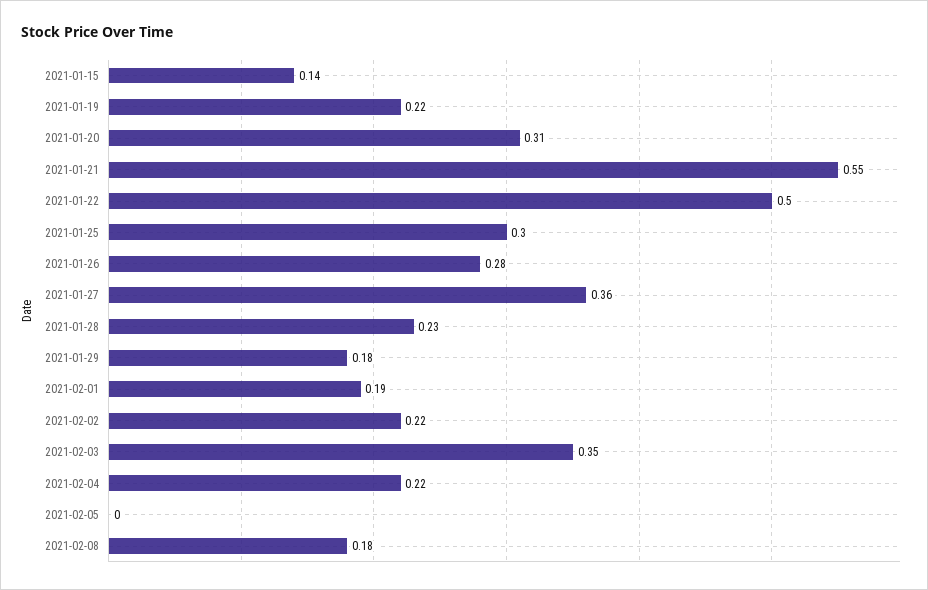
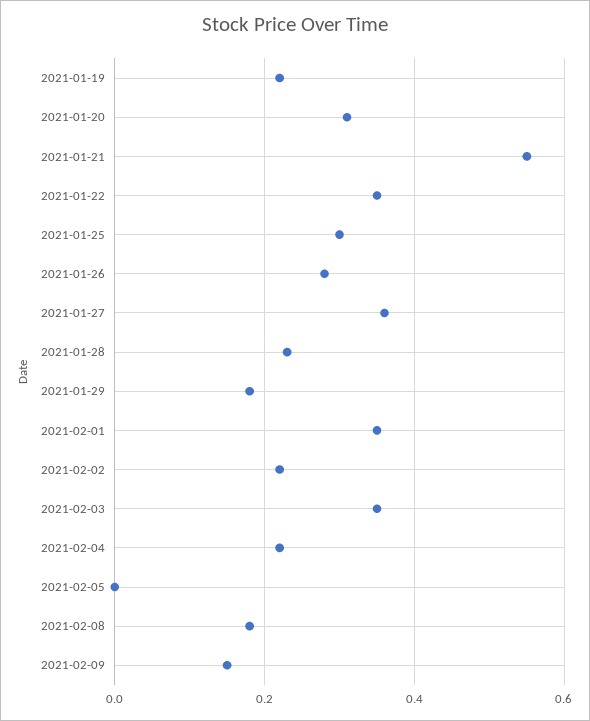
2021-01-15: 0.14 -> none
2021-01-22: 0.5 -> 0.35
2021-02-01: 0.19 -> 0.35
2021-02-09: none -> 0.15

